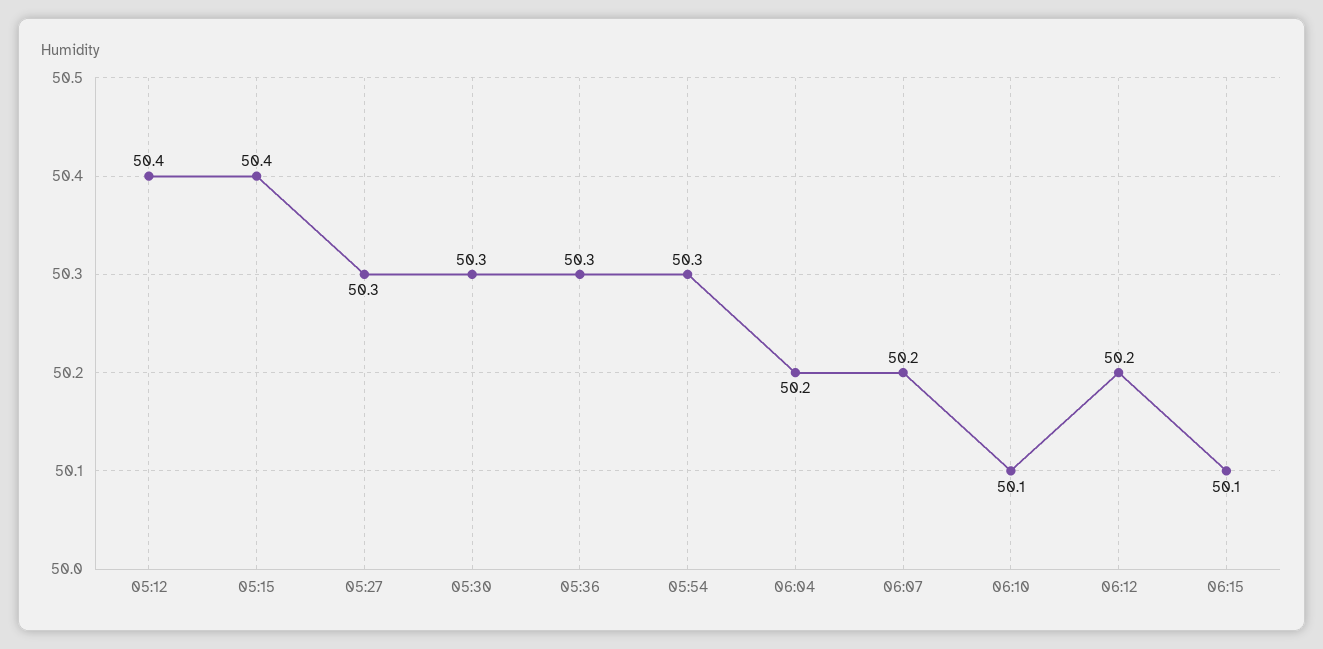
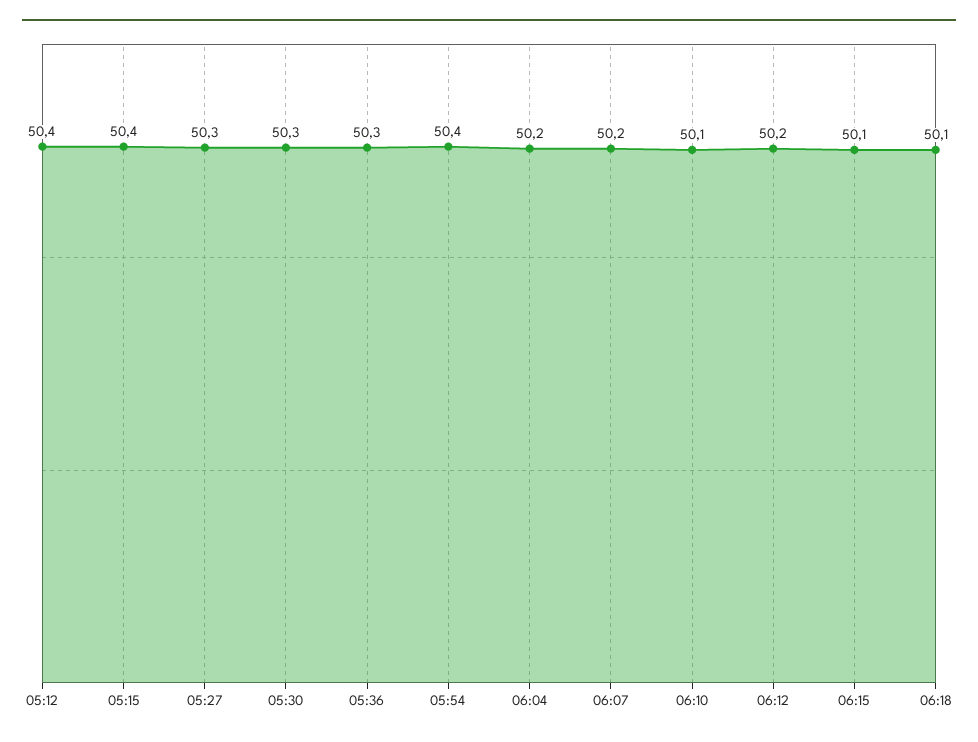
05:54: 50.3 -> 50.4
06:18: none -> 50.1

